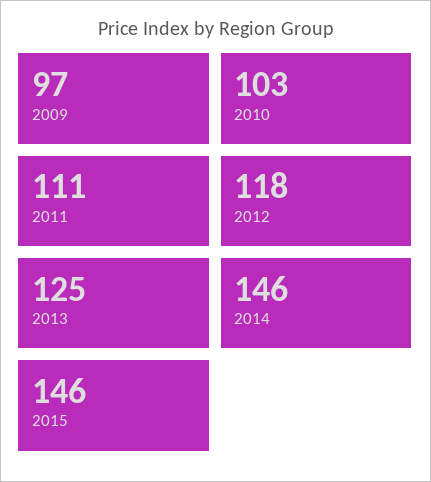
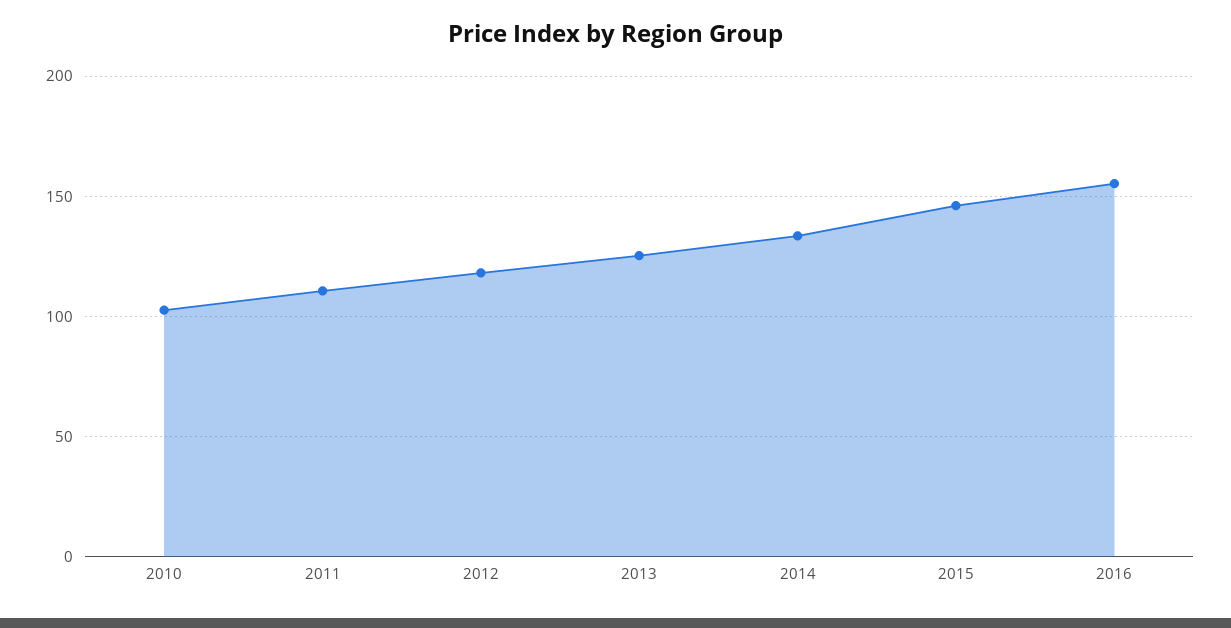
2009: 97 -> none
2014: 146 -> 135
2016: none -> 155

